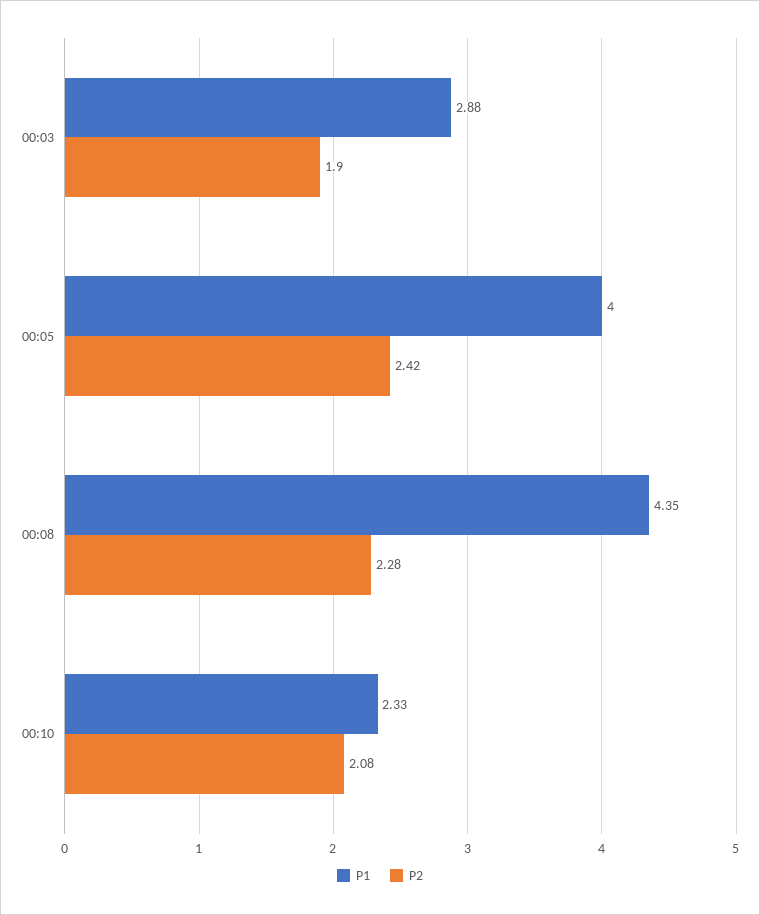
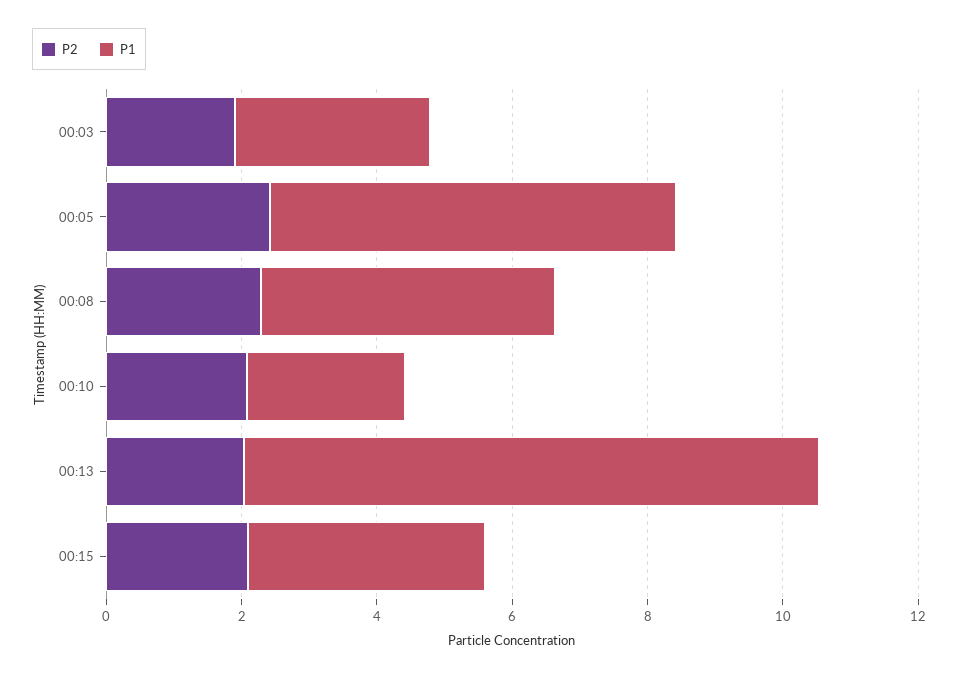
P1, 00:05: 4 -> 6
P2, 00:13: none -> 2
P1, 00:13: none -> 8.5
P2, 00:15: none -> 2
P1, 00:15: none -> 3.5

